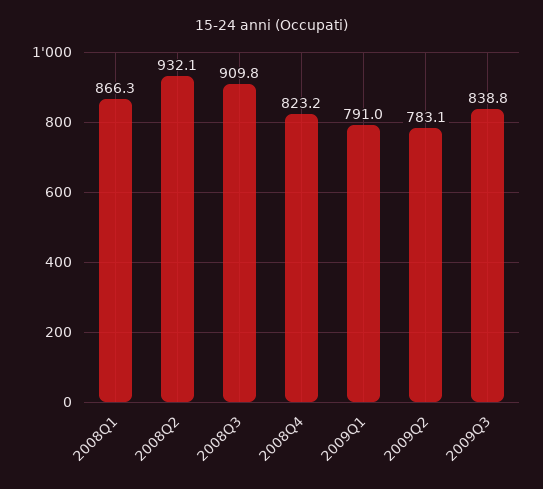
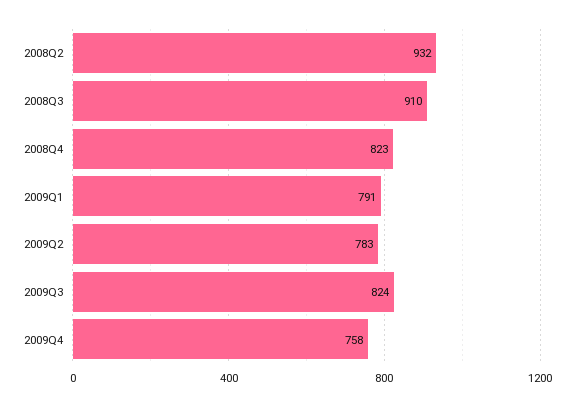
2008Q1: 866.3 -> none
2009Q3: 838.8 -> 824
2009Q4: none -> 758

